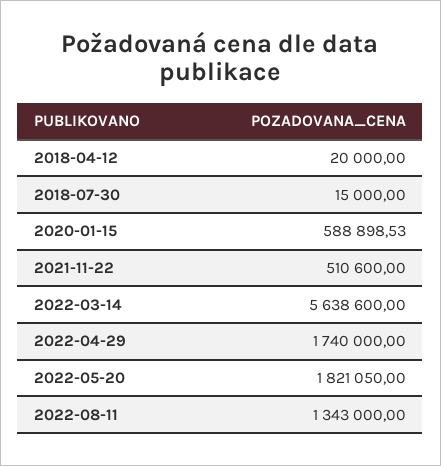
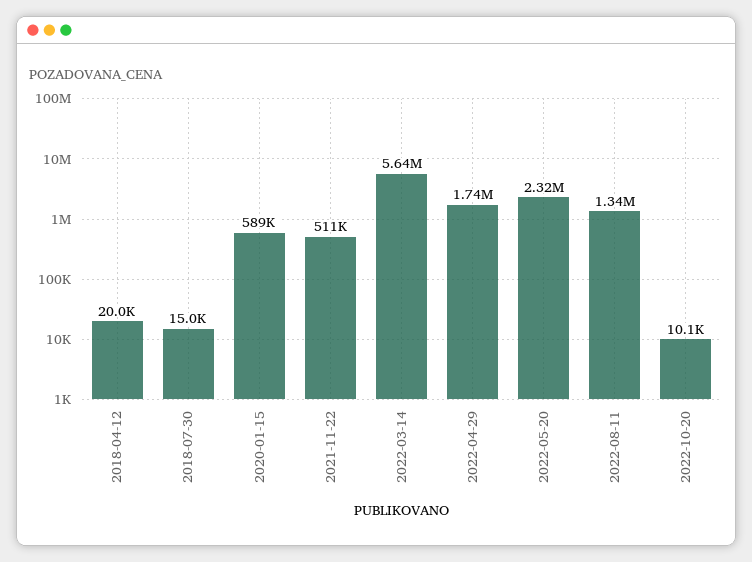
2022-05-20: 1821050 -> 2320000
2022-10-20: none -> 10100

